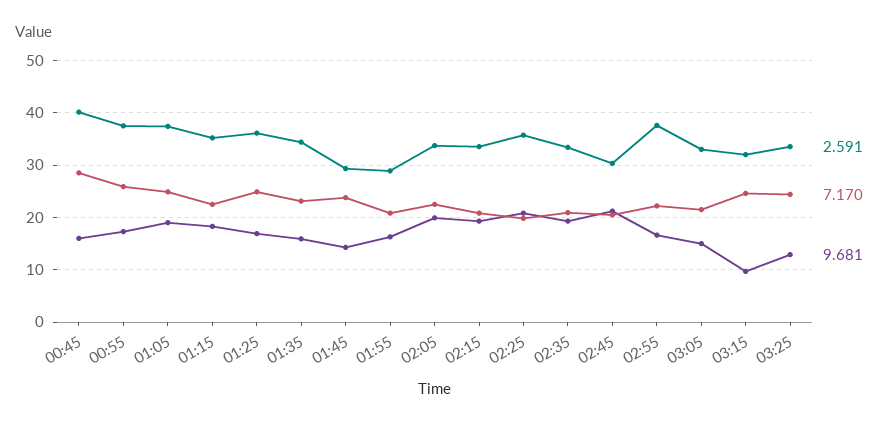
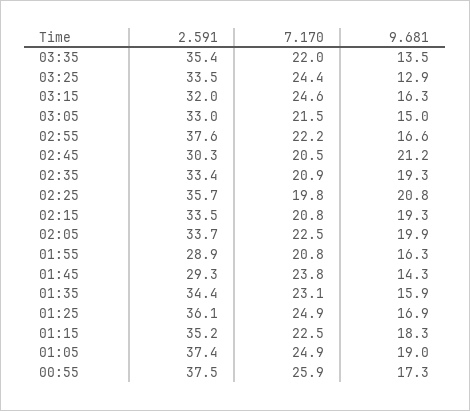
2.591, 00:45: 40 -> none
7.170, 00:45: 28 -> none
9.681, 00:45: 16 -> none
9.681, 03:15: 10 -> 16.3
2.591, 03:35: none -> 35.4
7.170, 03:35: none -> 22
9.681, 03:35: none -> 13.5

